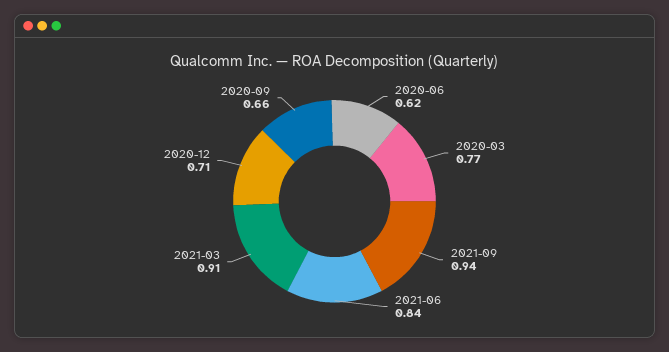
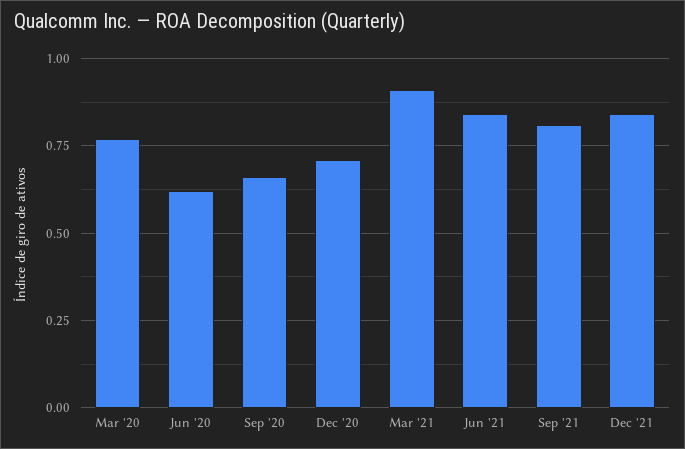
2021-09: 0.94 -> 0.8
Dec '21: none -> 0.85

